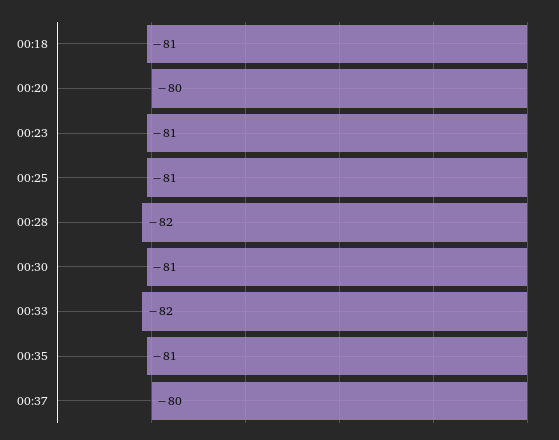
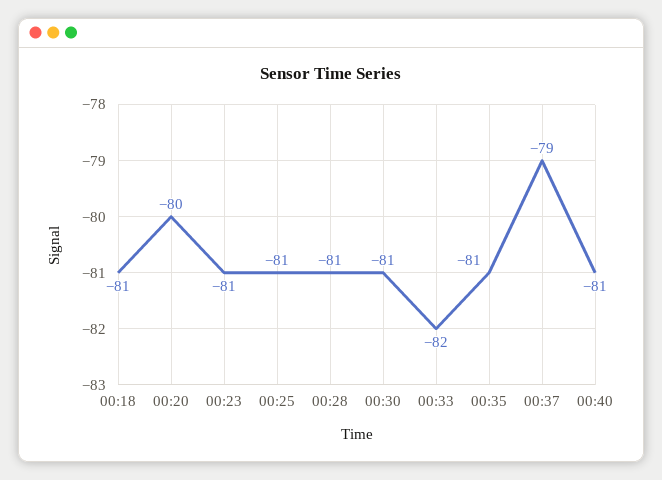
00:28: -82 -> -81
00:37: -80 -> -79
00:40: none -> -81

